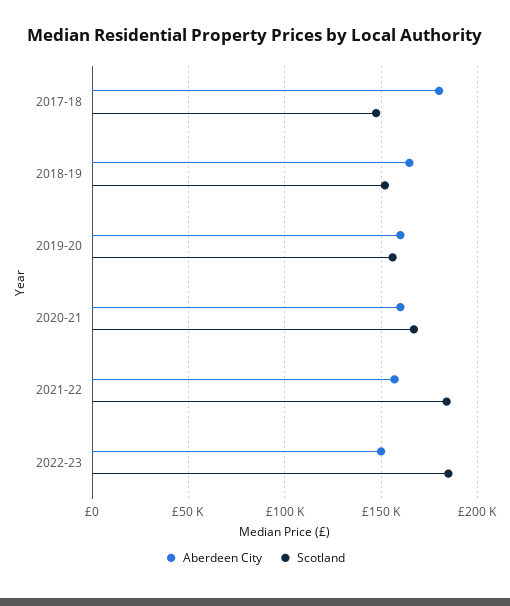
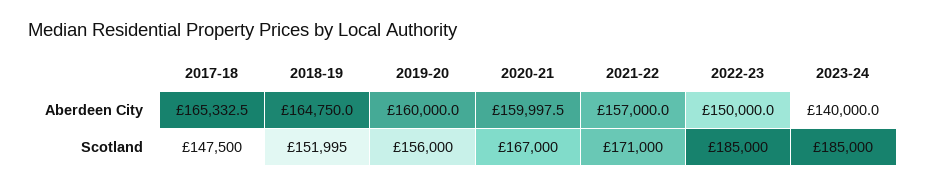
Aberdeen City, 2017-18: 180000 -> 165332.5
Scotland, 2021-22: 185000 -> 171000
Aberdeen City, 2023-24: none -> 140000
Scotland, 2023-24: none -> 185000

